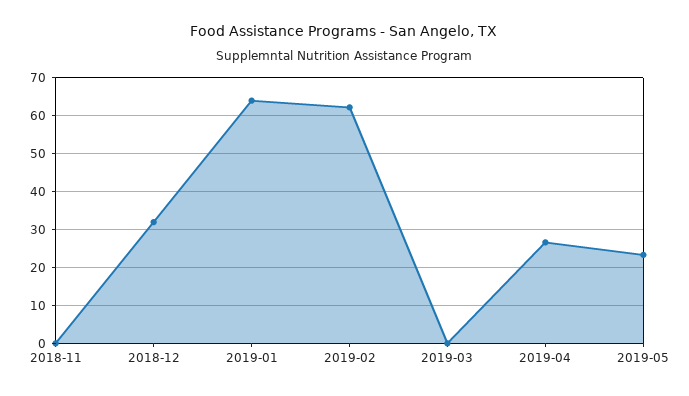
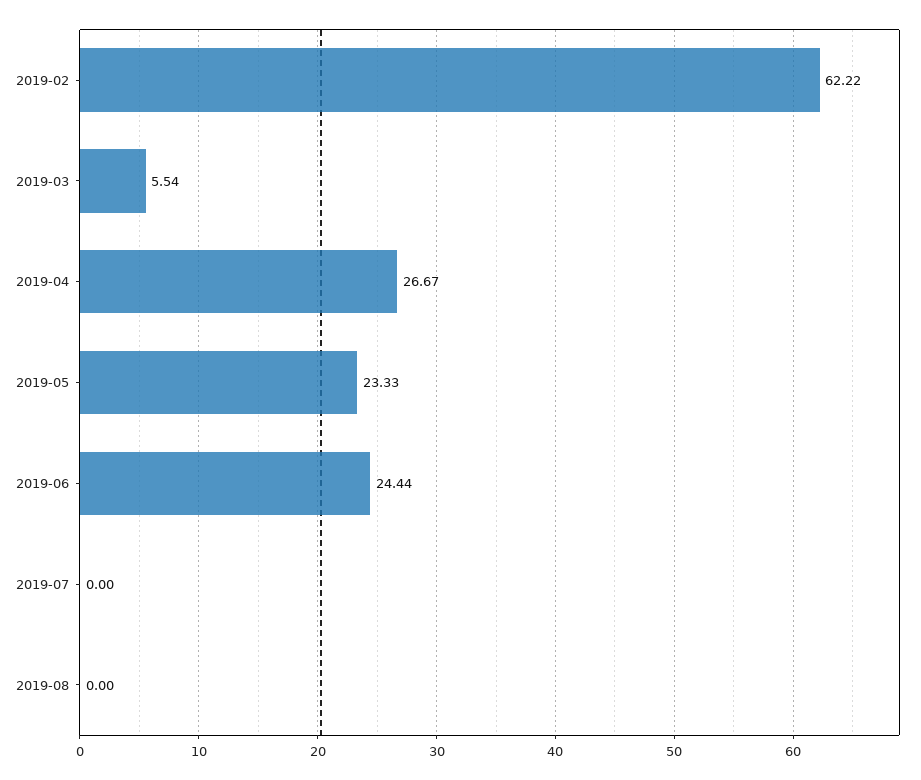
2018-11: 0 -> none
2018-12: 32 -> none
2019-01: 64 -> none
2019-03: 0 -> 5.54
2019-06: none -> 24.44
2019-07: none -> 0
2019-08: none -> 0

